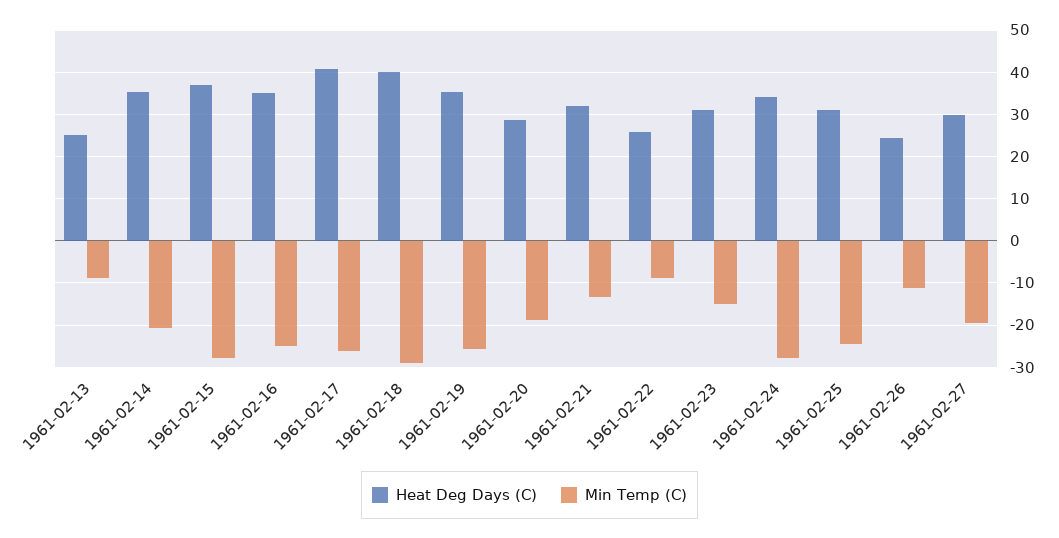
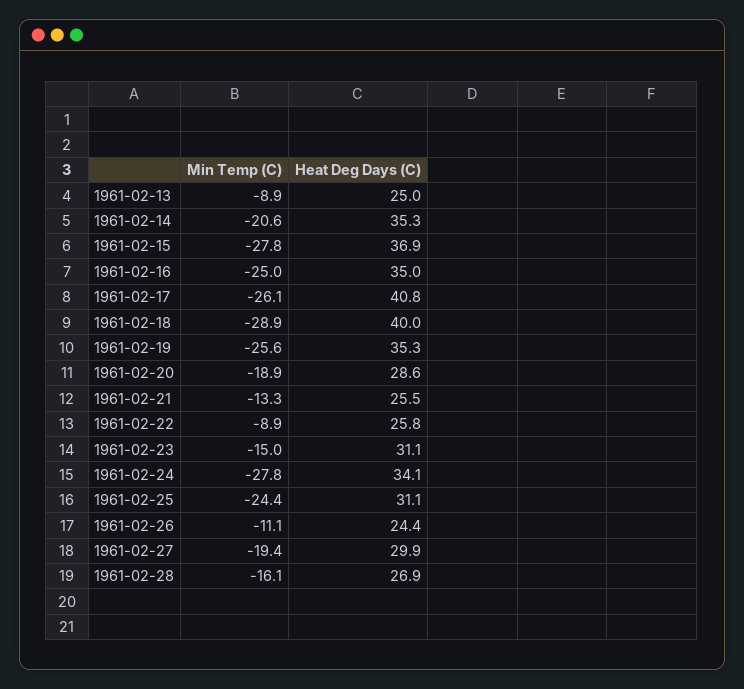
Heat Deg Days (C), 1961-02-21: 32 -> 25.5
Min Temp (C), 1961-02-28: none -> -16.1
Heat Deg Days (C), 1961-02-28: none -> 26.9

